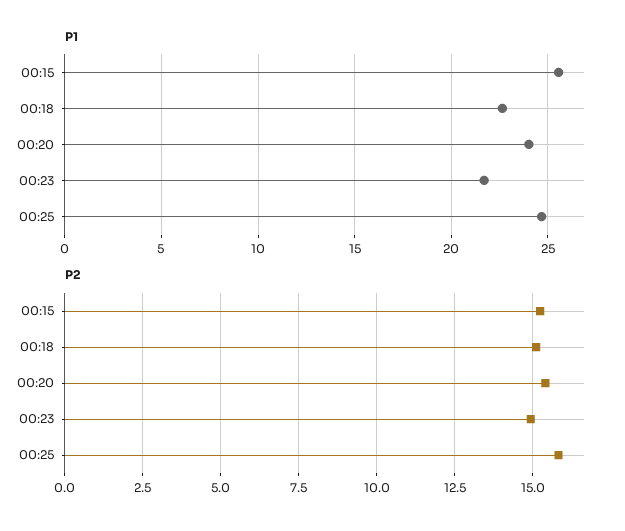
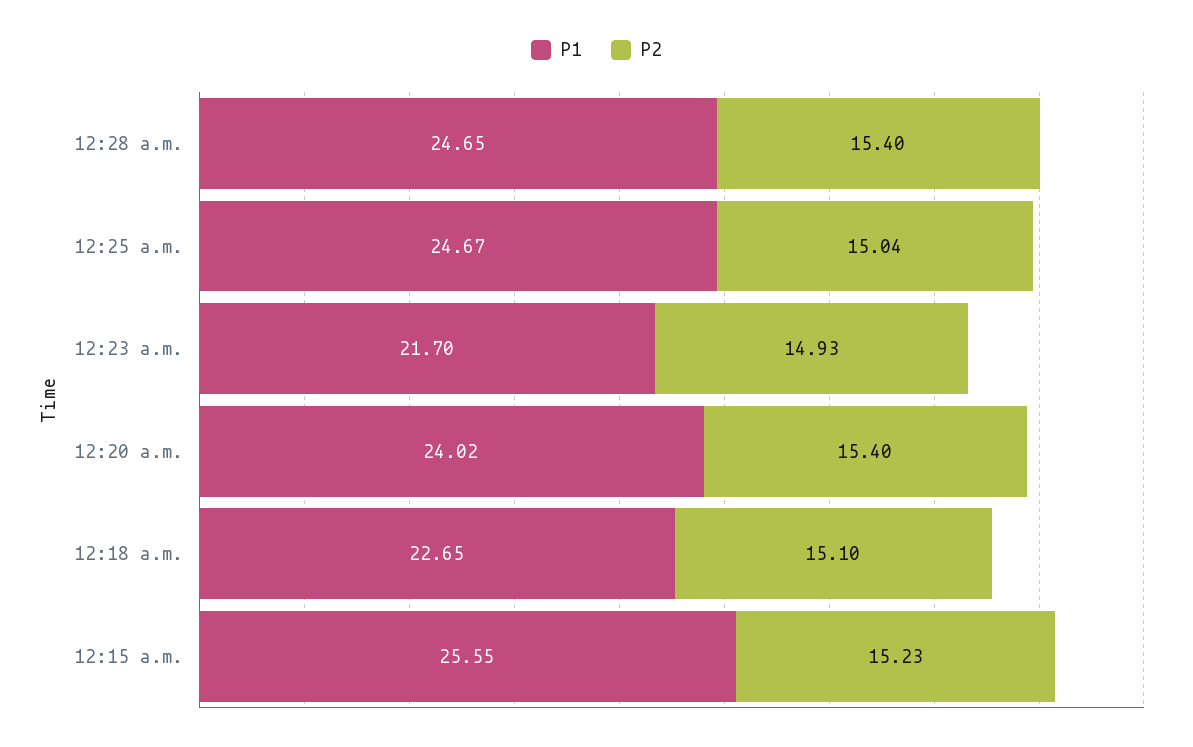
P2, 00:25: 15.75 -> 15.04
P1, 12:28 a.m.: none -> 24.65
P2, 12:28 a.m.: none -> 15.4

